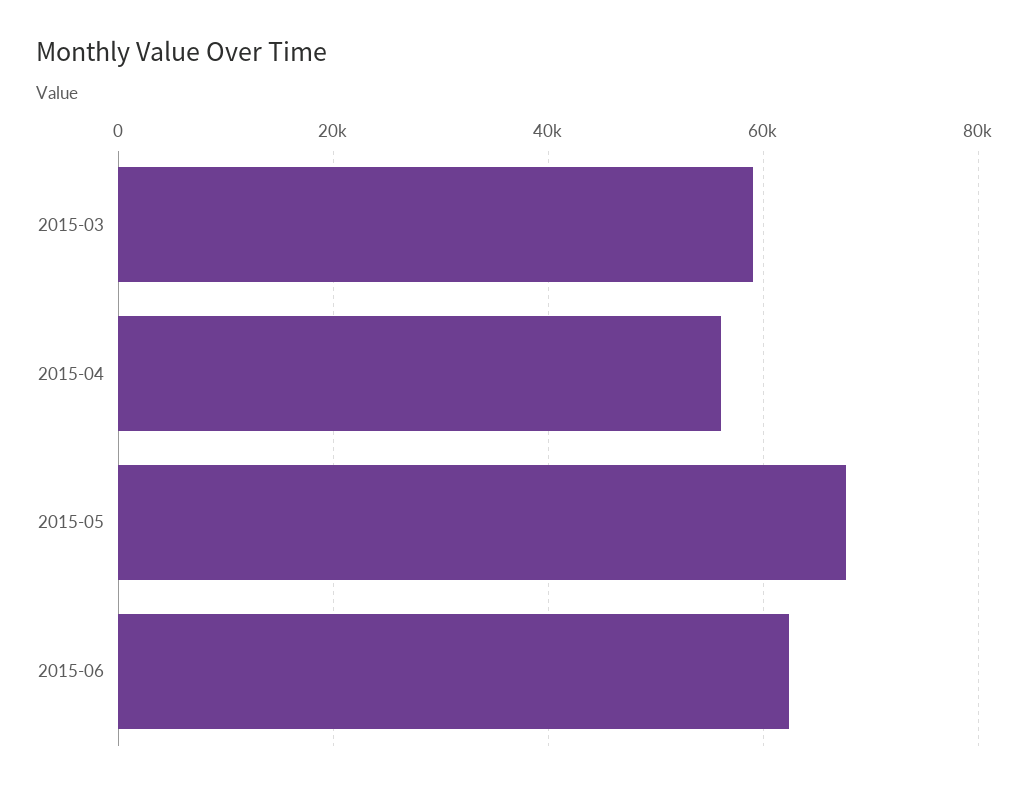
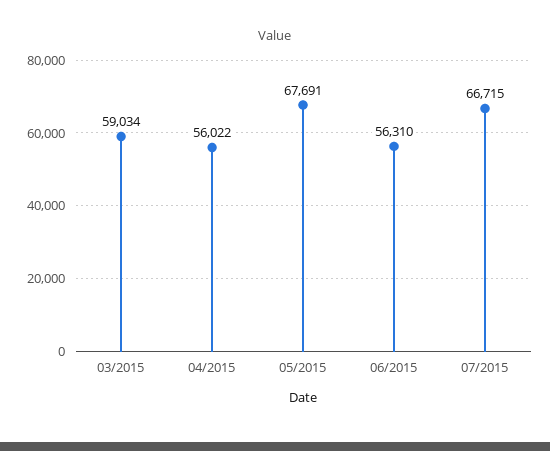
2015-06: 62000 -> 56310
07/2015: none -> 66715

